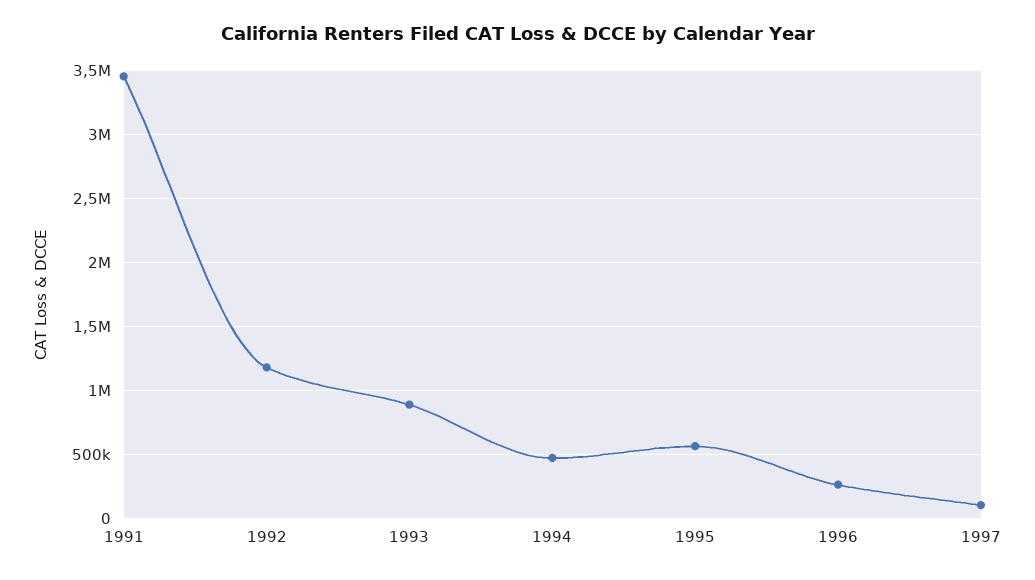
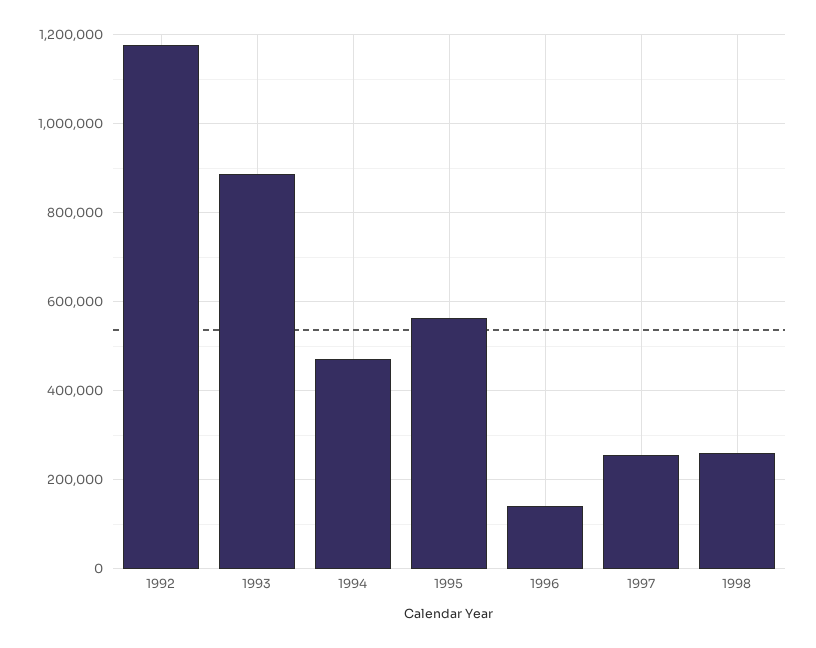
1991: 3450000 -> none
1996: 250000 -> 140000
1997: 100000 -> 260000
1998: none -> 260000

